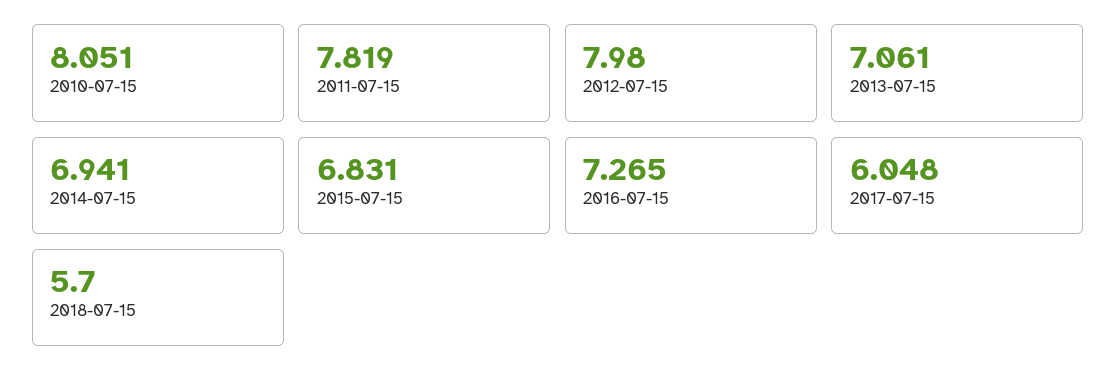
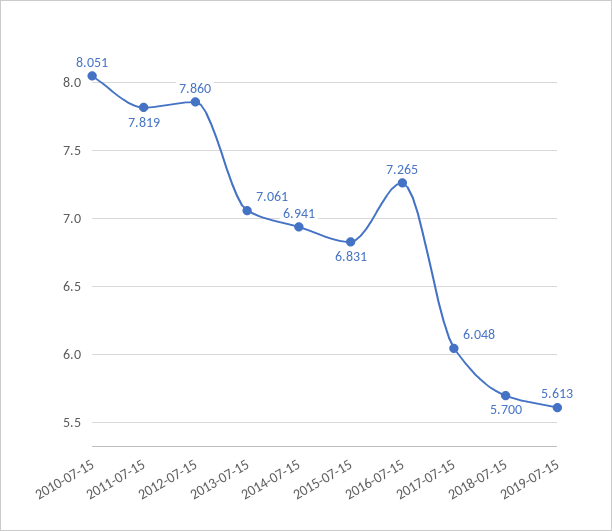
2012-07-15: 7.98 -> 7.86
2019-07-15: none -> 5.613

